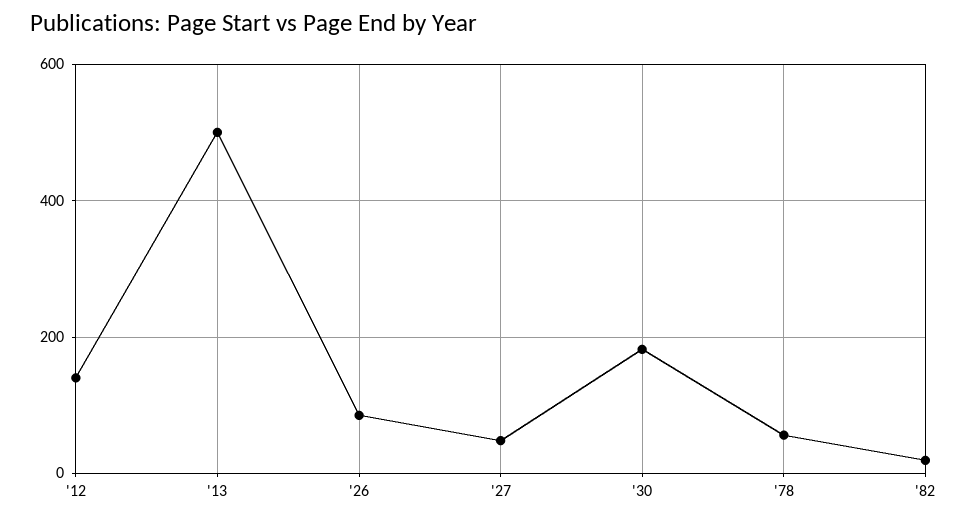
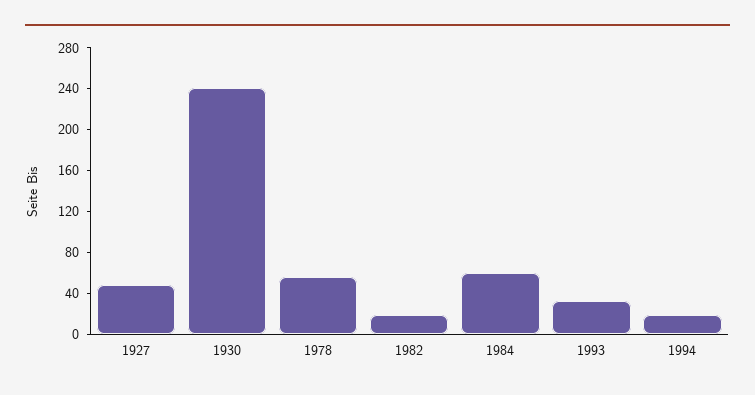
'12: 140 -> none
'13: 500 -> none
'26: 80 -> none
'30: 180 -> 240
1984: none -> 60
1993: none -> 30
1994: none -> 20

